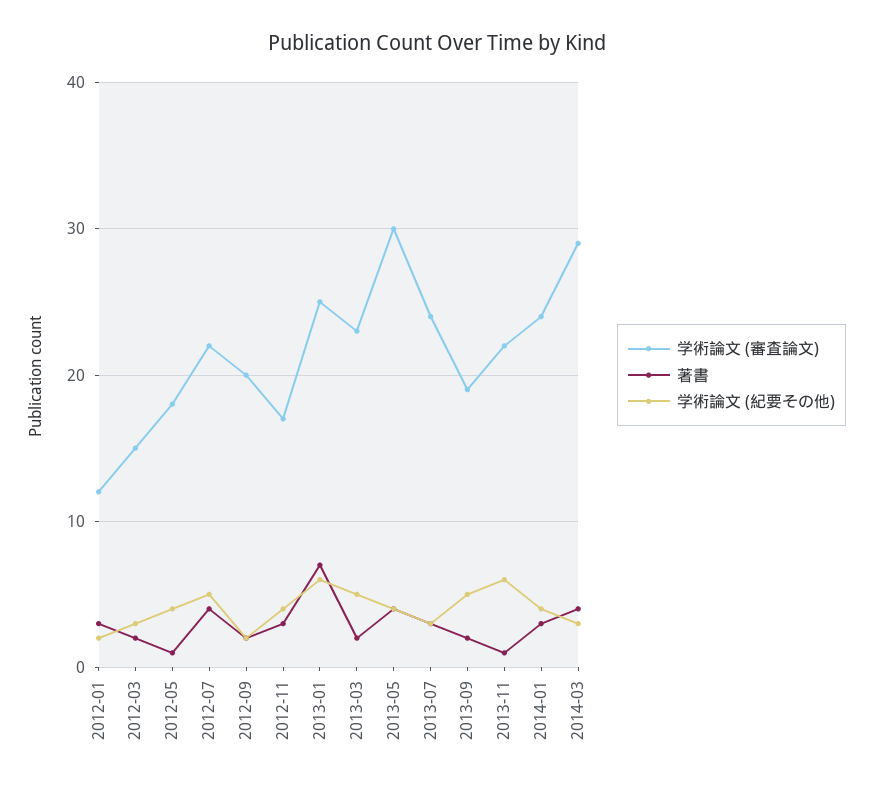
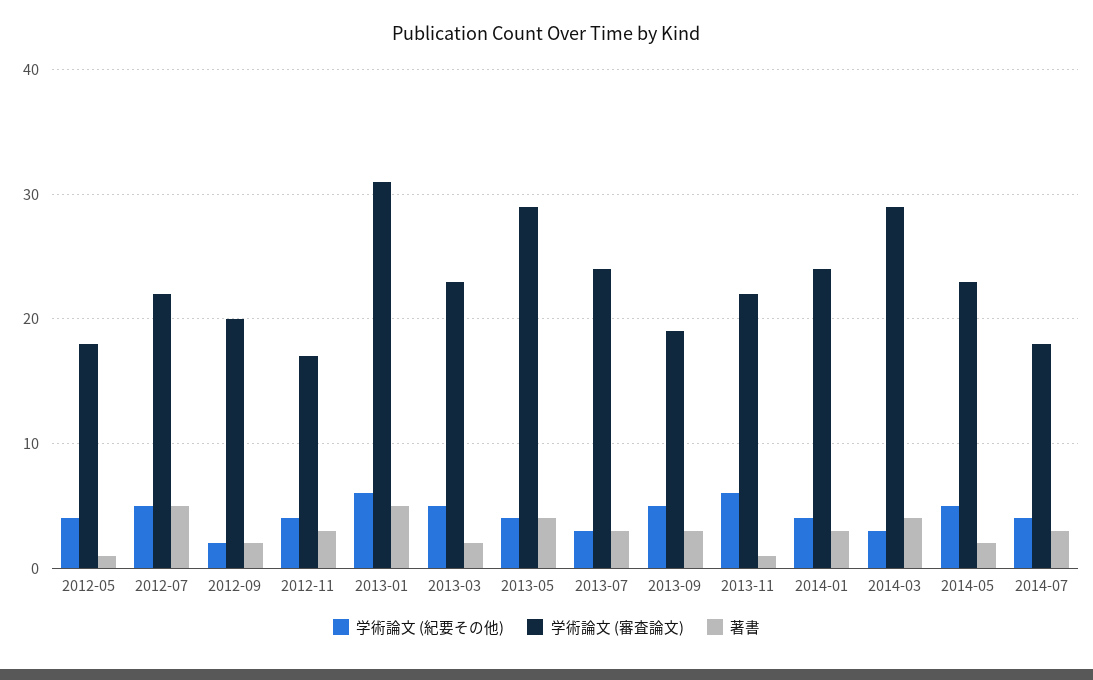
学術論文 (審査論文), 2012-01: 12 -> none
著書, 2012-01: 3 -> none
学術論文 (紀要その他), 2012-01: 2 -> none
学術論文 (審査論文), 2012-03: 15 -> none
著書, 2012-03: 2 -> none
学術論文 (紀要その他), 2012-03: 3 -> none
著書, 2012-07: 4 -> 5
学術論文 (審査論文), 2013-01: 25 -> 31
著書, 2013-01: 7 -> 5
学術論文 (審査論文), 2013-05: 30 -> 29
著書, 2013-09: 2 -> 3
学術論文 (紀要その他), 2014-05: none -> 5
学術論文 (審査論文), 2014-05: none -> 23
著書, 2014-05: none -> 2
学術論文 (紀要その他), 2014-07: none -> 4
学術論文 (審査論文), 2014-07: none -> 18
著書, 2014-07: none -> 3

